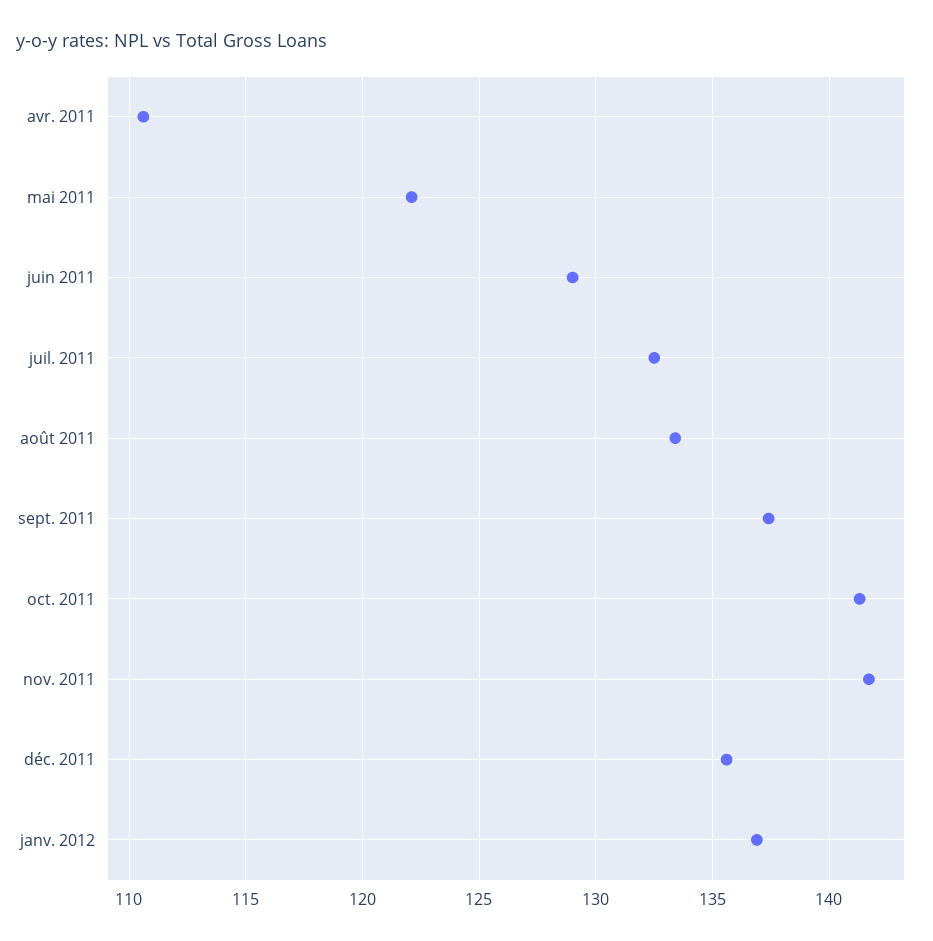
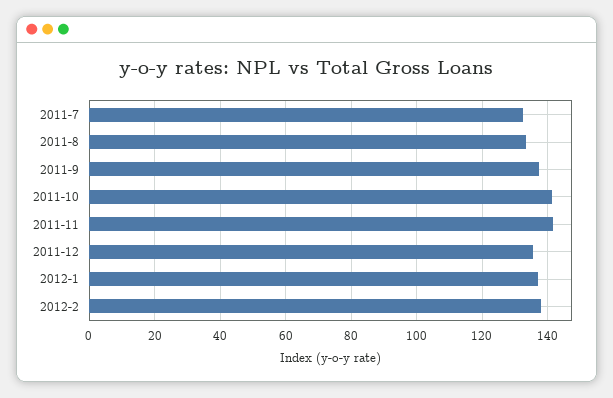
avr. 2011: 110.5 -> none
mai 2011: 122 -> none
juin 2011: 129 -> none
2012-2: none -> 138

